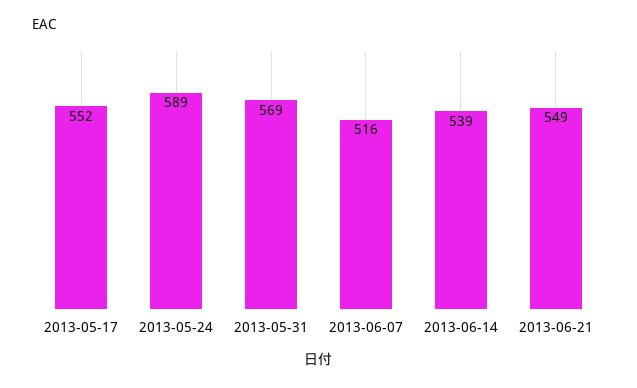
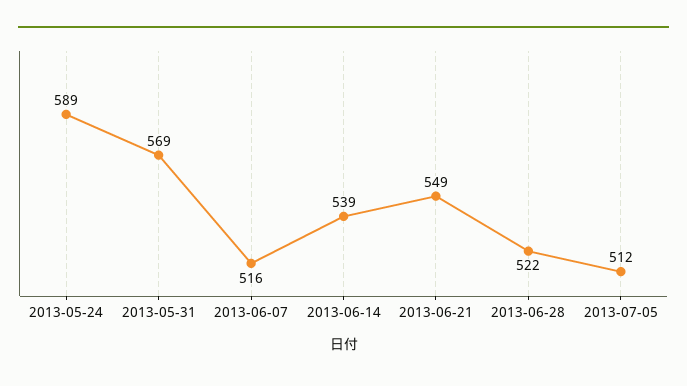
2013-05-17: 552 -> none
2013-06-28: none -> 522
2013-07-05: none -> 512

